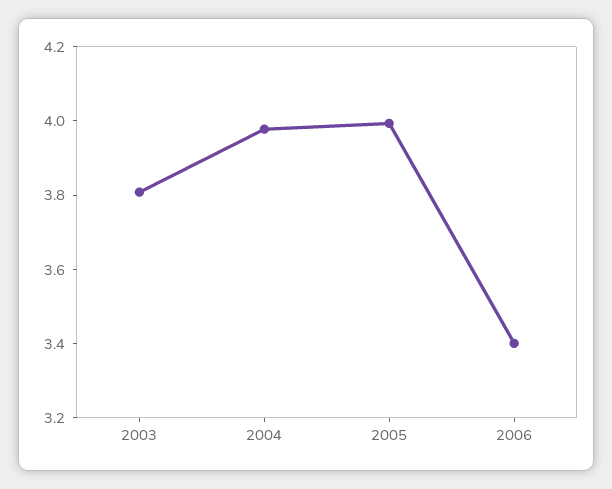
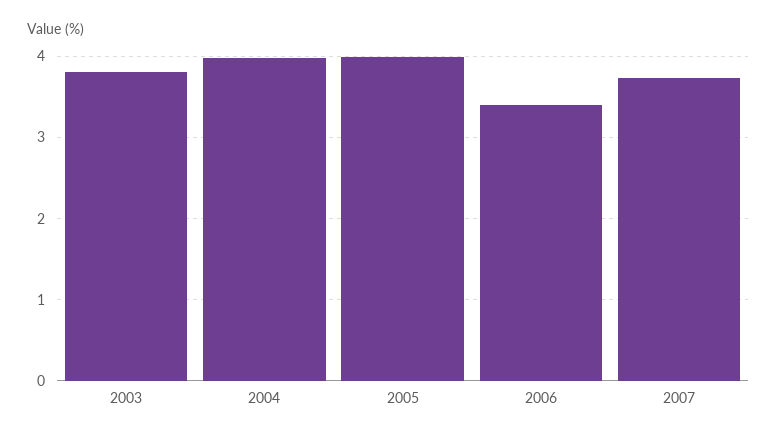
2007: none -> 3.7

